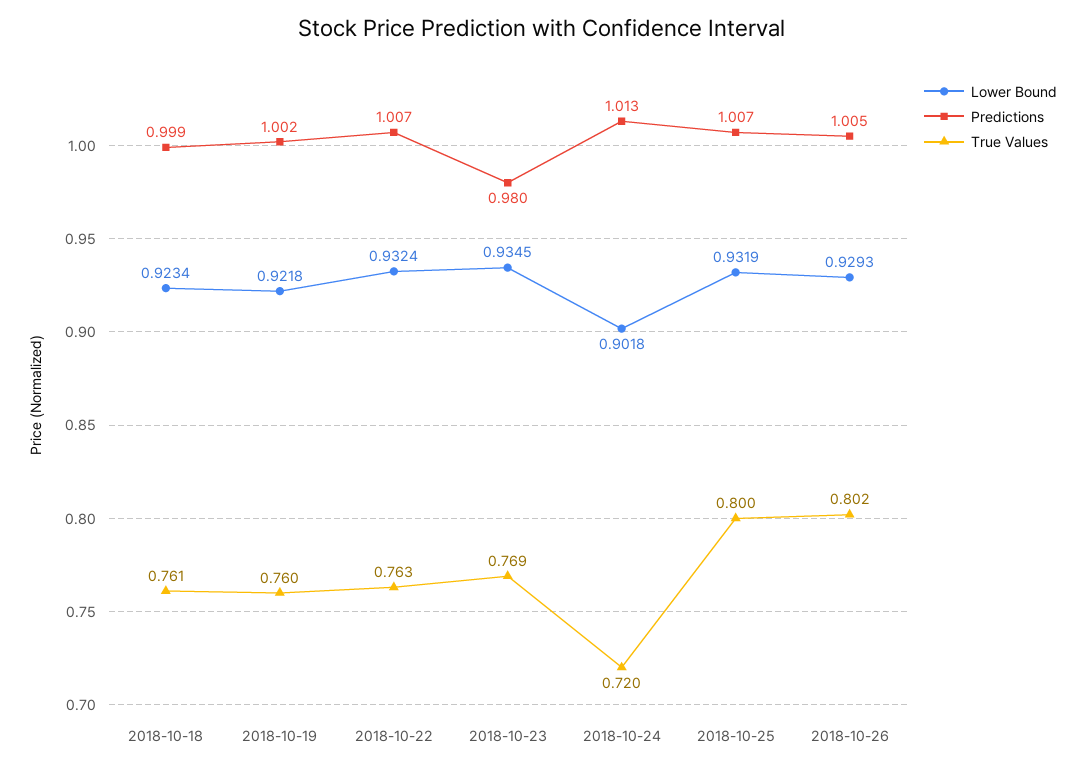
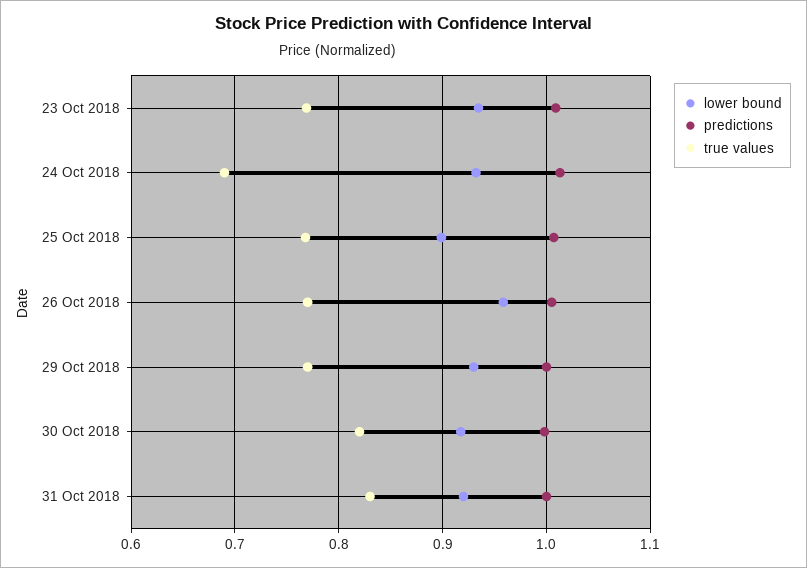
Lower Bound, 2018-10-18: 0.9234 -> none
Predictions, 2018-10-18: 0.999 -> none
True Values, 2018-10-18: 0.761 -> none
Lower Bound, 2018-10-19: 0.9218 -> none
Predictions, 2018-10-19: 1.002 -> none
True Values, 2018-10-19: 0.76 -> none
Lower Bound, 2018-10-22: 0.9324 -> none
Predictions, 2018-10-22: 1.007 -> none
True Values, 2018-10-22: 0.763 -> none
Predictions, 2018-10-23: 0.98 -> 1.01
Lower Bound, 2018-10-24: 0.9018 -> 0.93
True Values, 2018-10-24: 0.72 -> 0.69
Lower Bound, 2018-10-25: 0.9319 -> 0.9
True Values, 2018-10-25: 0.8 -> 0.77
Lower Bound, 2018-10-26: 0.9293 -> 0.96
True Values, 2018-10-26: 0.802 -> 0.77
Lower Bound, 29 Oct 2018: none -> 0.93
Predictions, 29 Oct 2018: none -> 1
True Values, 29 Oct 2018: none -> 0.77
Lower Bound, 30 Oct 2018: none -> 0.92
Predictions, 30 Oct 2018: none -> 1
True Values, 30 Oct 2018: none -> 0.82
Lower Bound, 31 Oct 2018: none -> 0.92
Predictions, 31 Oct 2018: none -> 1
True Values, 31 Oct 2018: none -> 0.83

